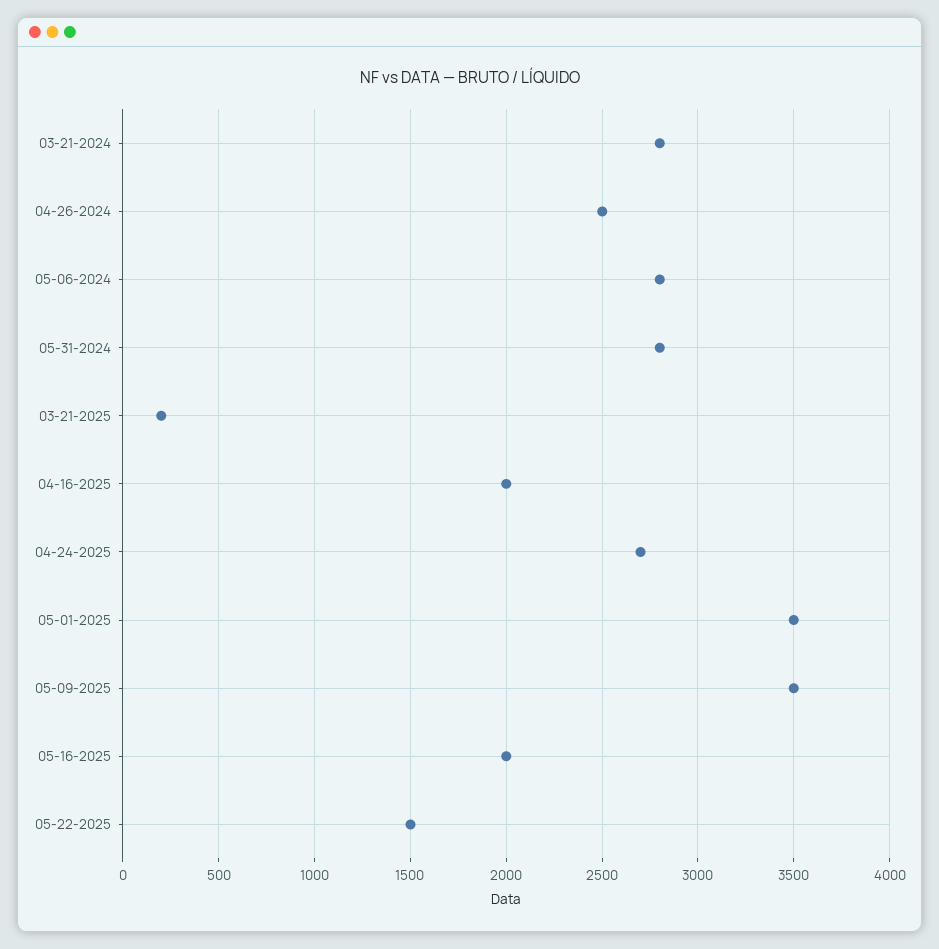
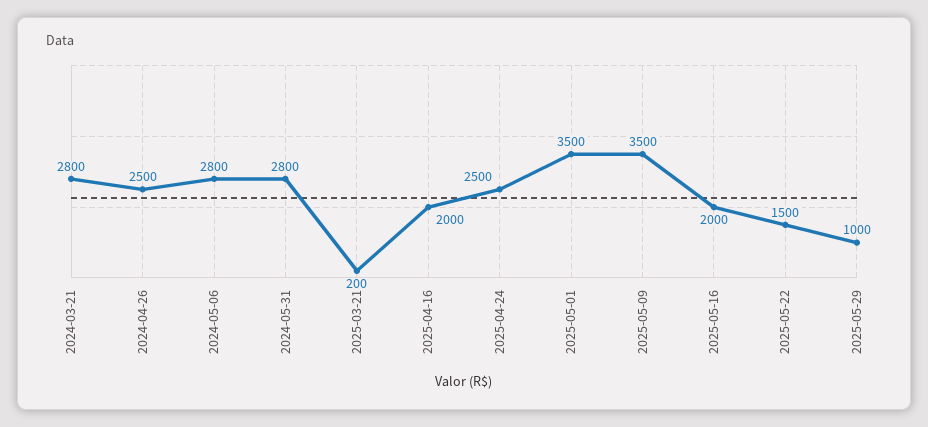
04-24-2025: 2700 -> 2500
2025-05-29: none -> 1000

